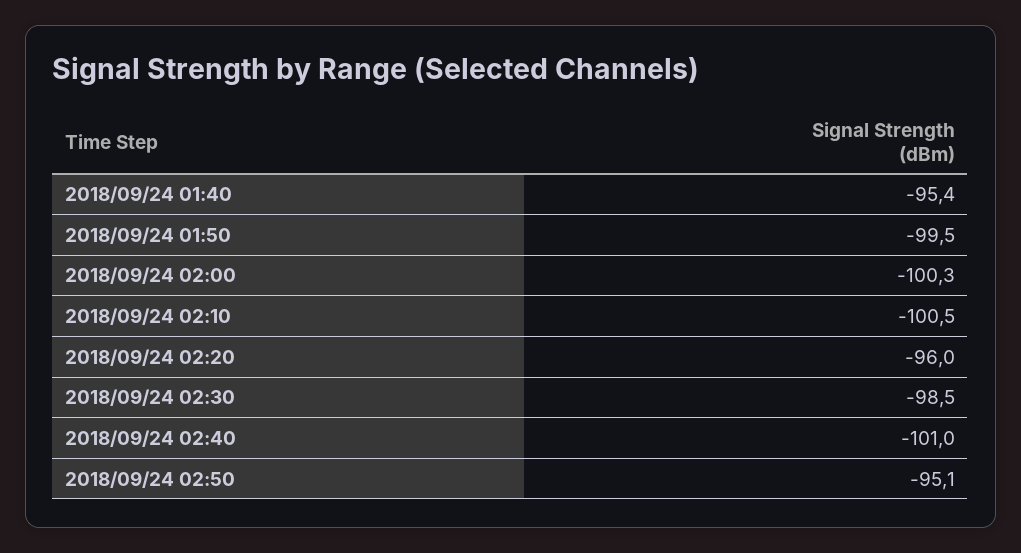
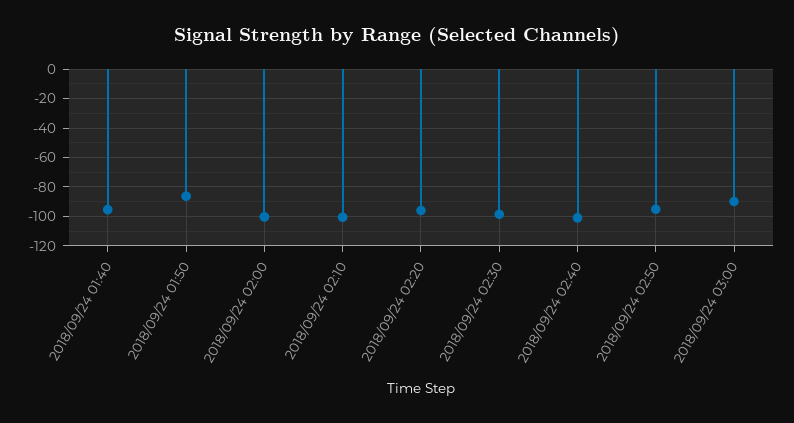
2018/09/24 01:50: -99.5 -> -85
2018/09/24 03:00: none -> -90

